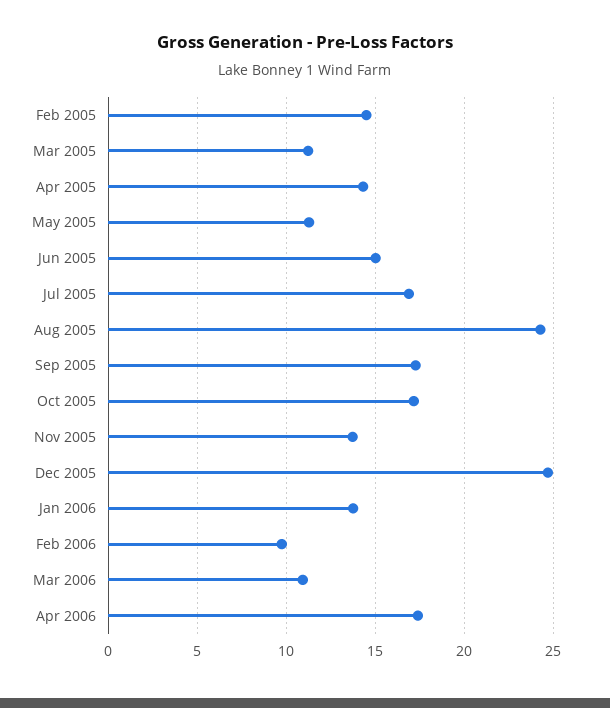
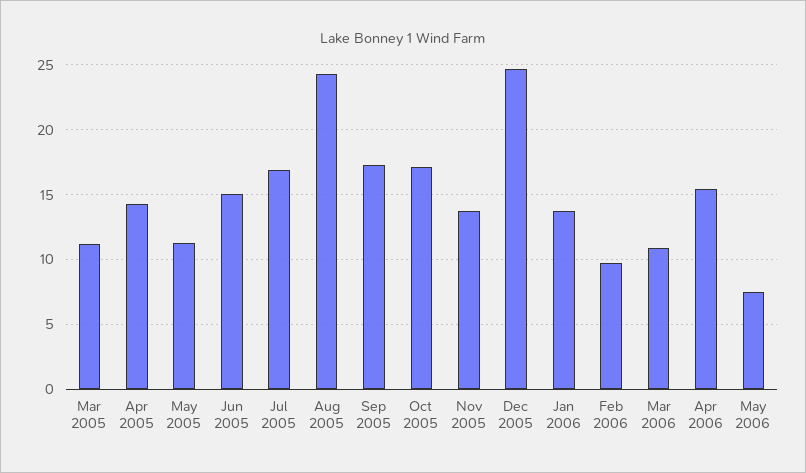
Feb 2005: 14.5 -> none
Apr 2006: 17.5 -> 15.5
May 2006: none -> 7.5

